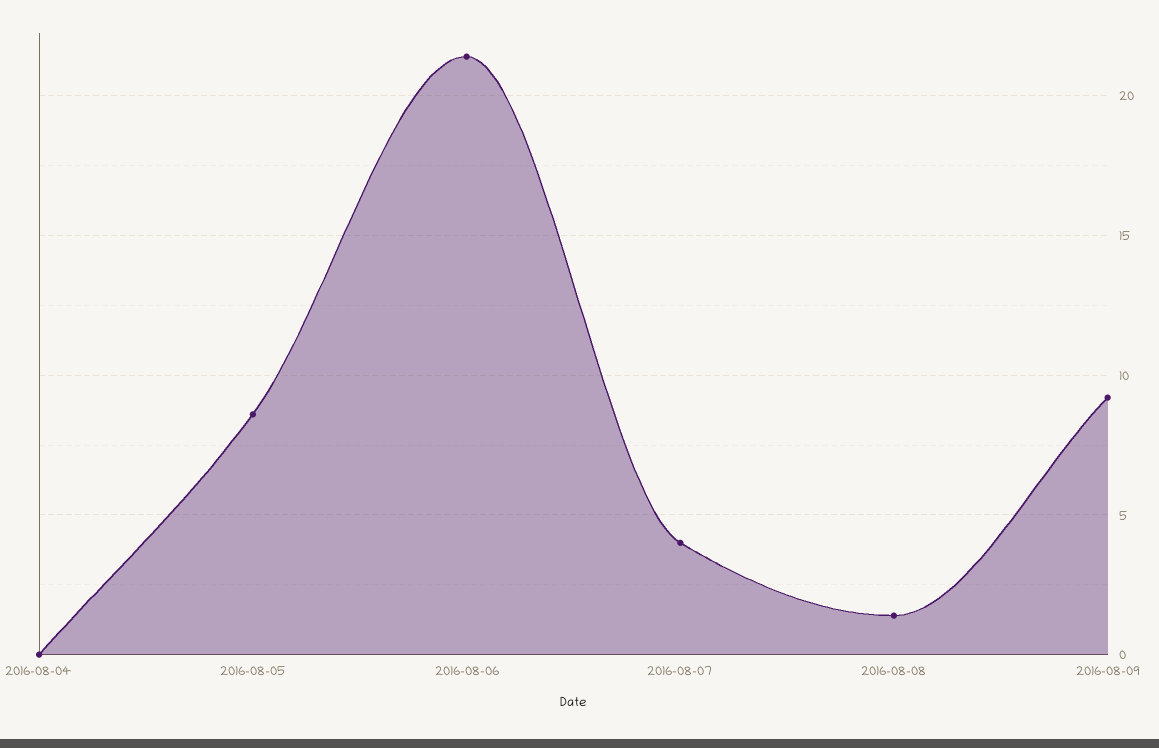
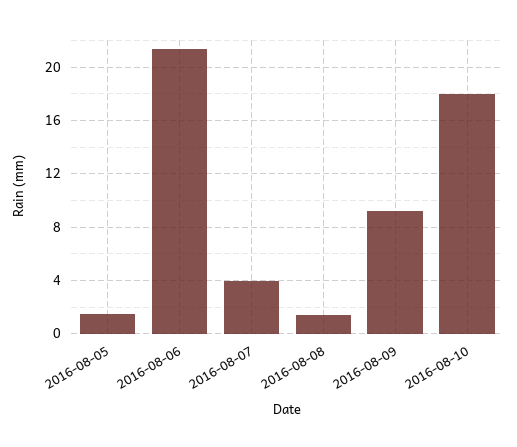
2016-08-04: 0 -> none
2016-08-05: 8.5 -> 1.5
2016-08-10: none -> 18

